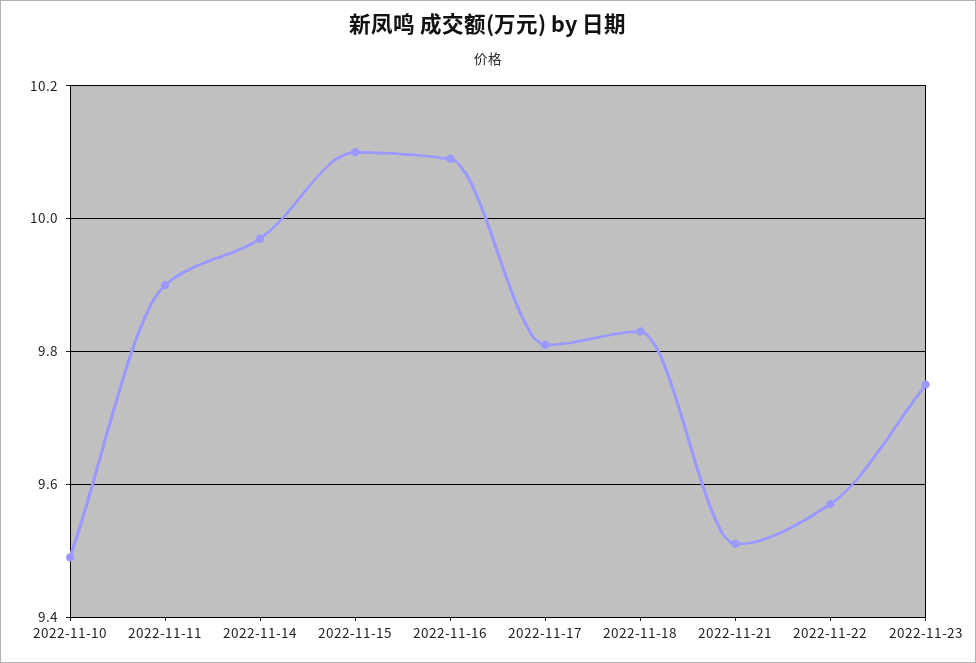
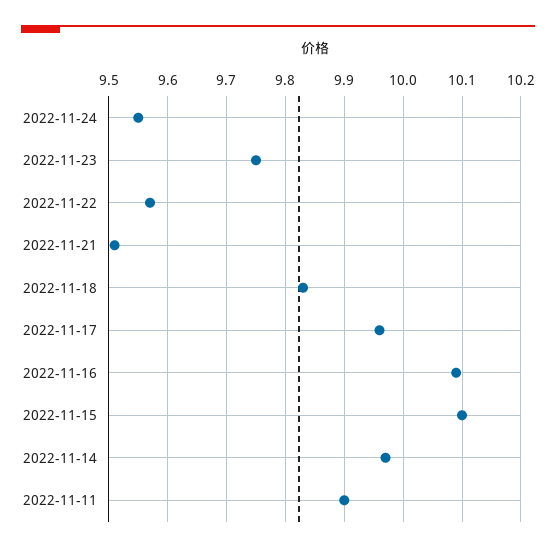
2022-11-10: 9.5 -> none
2022-11-17: 9.8 -> 9.95
2022-11-24: none -> 9.55

